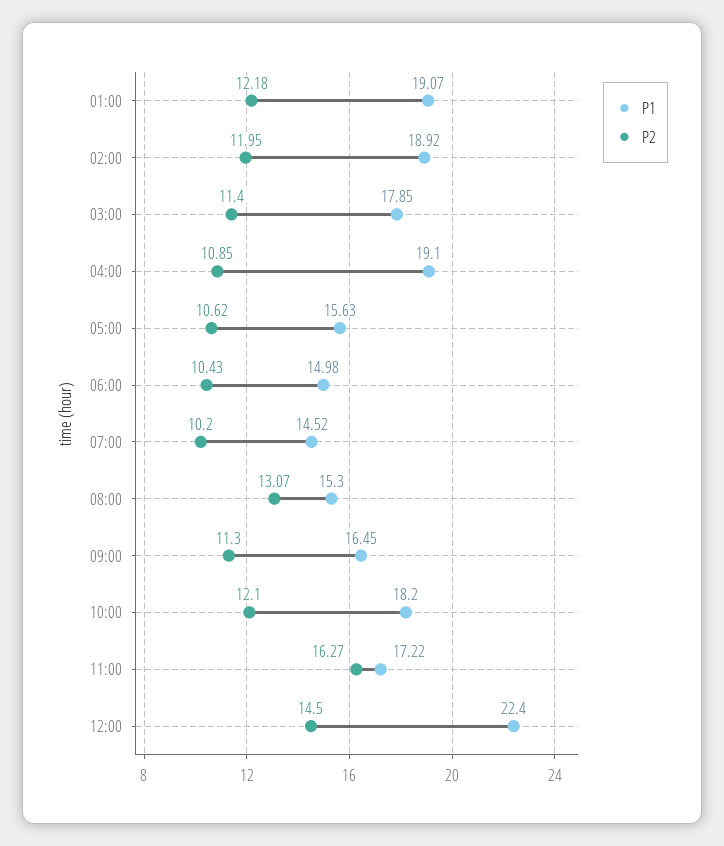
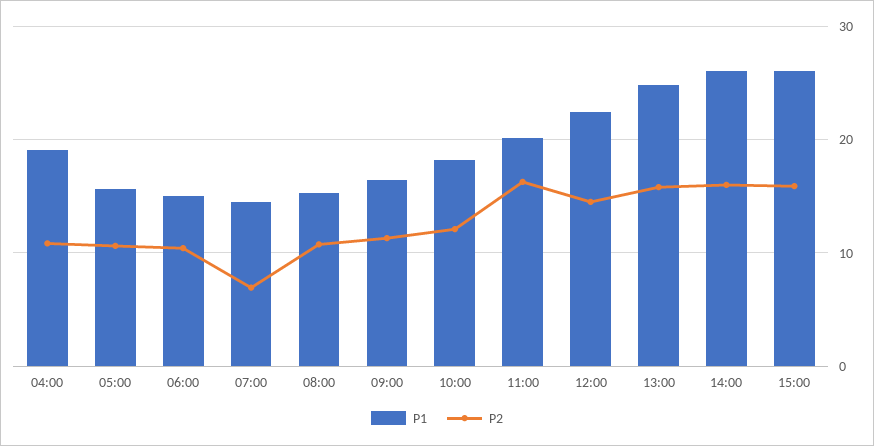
P1, 01:00: 19.07 -> none
P2, 01:00: 12.18 -> none
P1, 02:00: 18.92 -> none
P2, 02:00: 11.95 -> none
P1, 03:00: 17.85 -> none
P2, 03:00: 11.4 -> none
P2, 07:00: 10.2 -> 7
P2, 08:00: 13.07 -> 11
P1, 11:00: 17.22 -> 20
P1, 13:00: none -> 25
P2, 13:00: none -> 16
P1, 14:00: none -> 26
P2, 14:00: none -> 16
P1, 15:00: none -> 26
P2, 15:00: none -> 16

